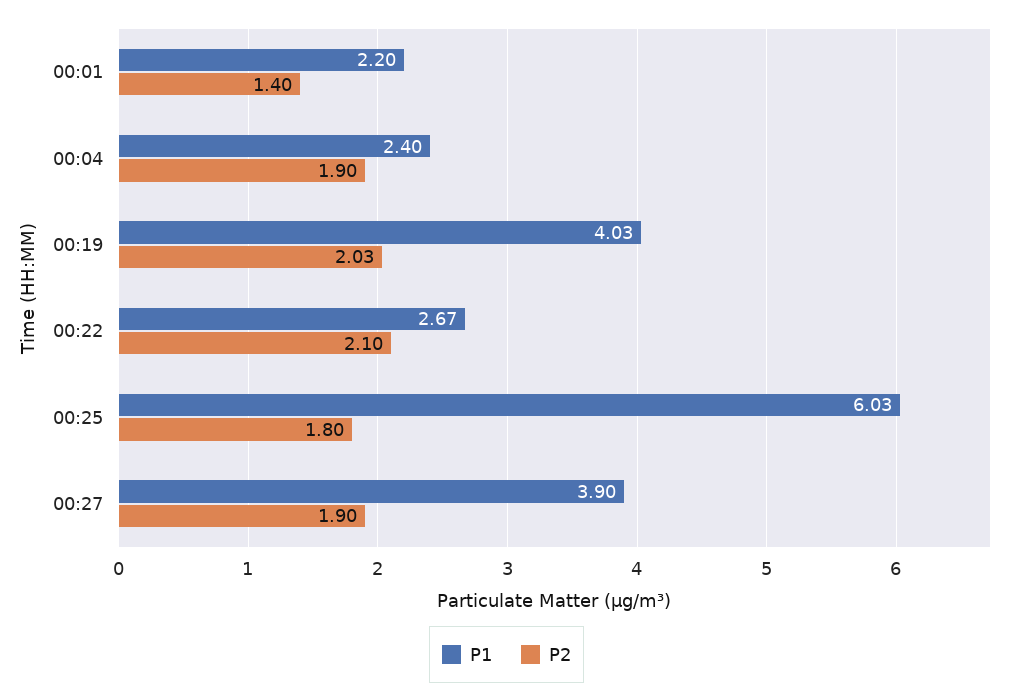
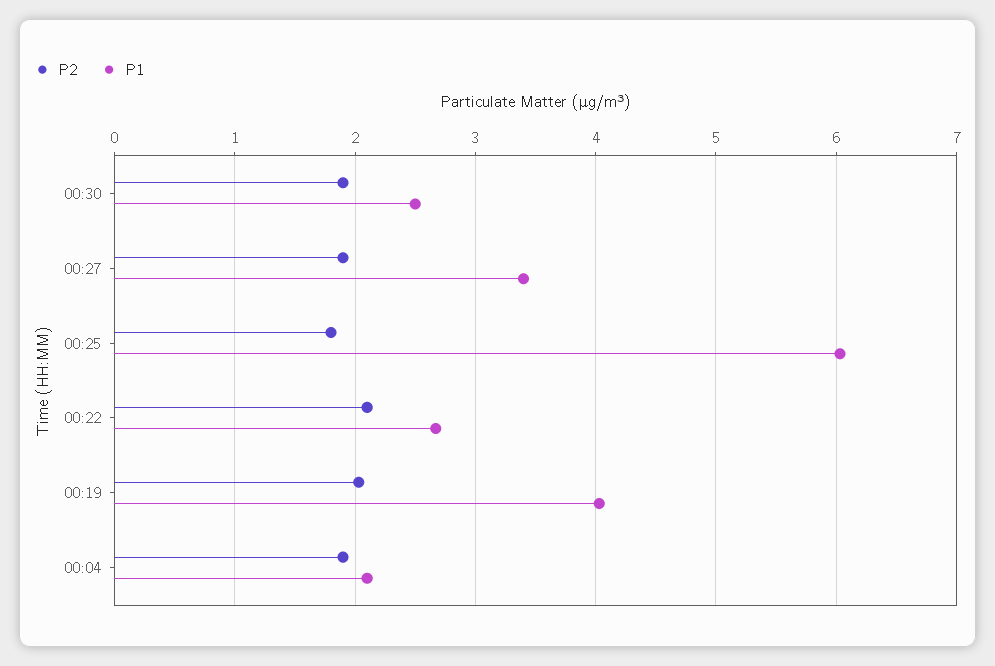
P1, 00:01: 2.2 -> none
P2, 00:01: 1.4 -> none
P1, 00:04: 2.4 -> 2.1
P1, 00:27: 3.9 -> 3.4
P2, 00:30: none -> 1.9
P1, 00:30: none -> 2.5

